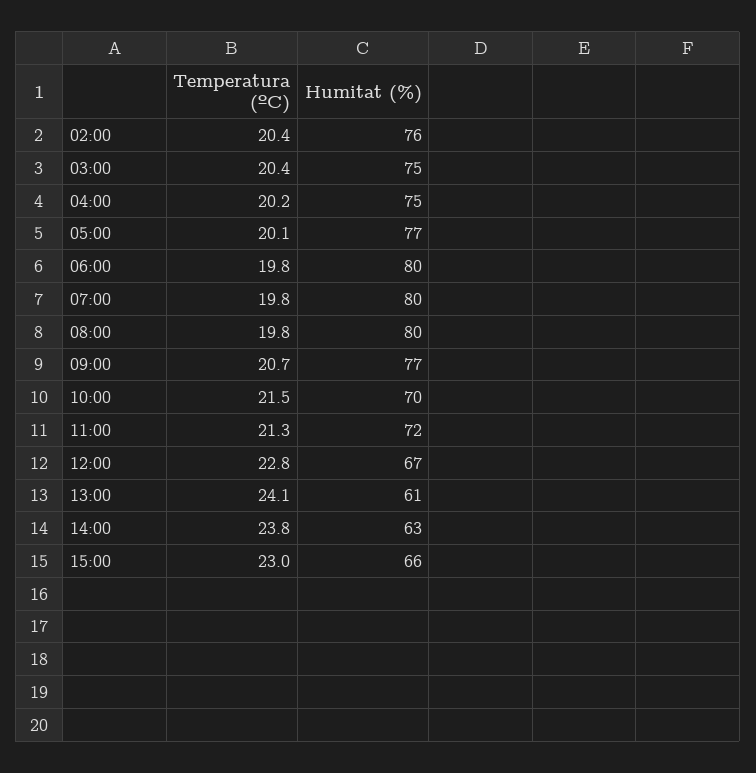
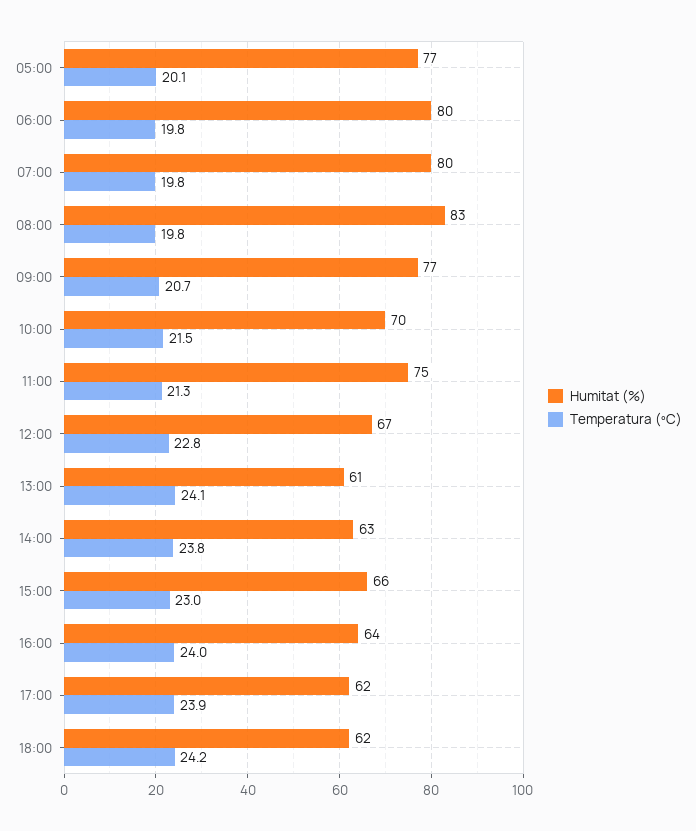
Temperatura (ºC), 02:00: 20.4 -> none
Humitat (%), 02:00: 76 -> none
Temperatura (ºC), 03:00: 20.4 -> none
Humitat (%), 03:00: 75 -> none
Temperatura (ºC), 04:00: 20.2 -> none
Humitat (%), 04:00: 75 -> none
Humitat (%), 08:00: 80 -> 83
Humitat (%), 11:00: 72 -> 75
Humitat (%), 16:00: none -> 64
Temperatura (ºC), 16:00: none -> 24
Humitat (%), 17:00: none -> 62
Temperatura (ºC), 17:00: none -> 23.9
Humitat (%), 18:00: none -> 62
Temperatura (ºC), 18:00: none -> 24.2

